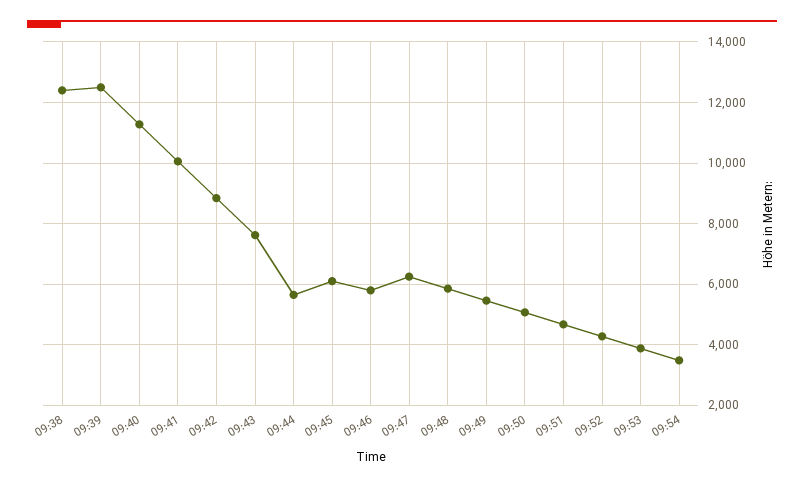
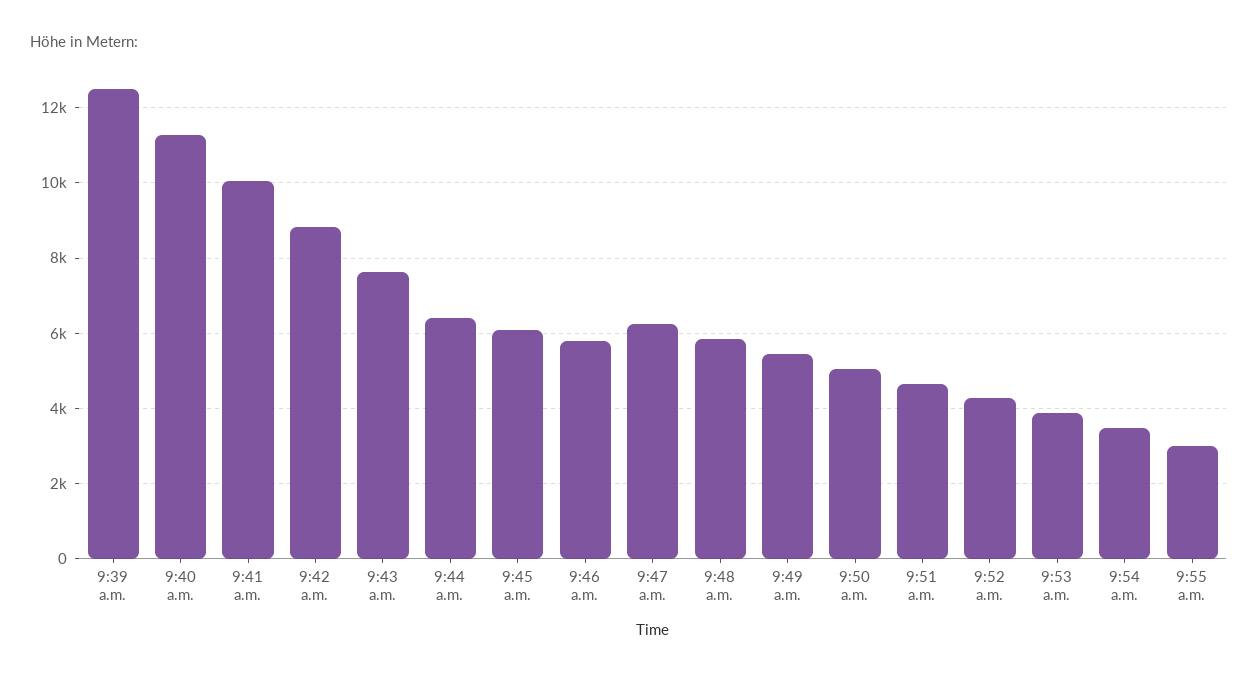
09:38: 12400 -> none
09:44: 5600 -> 6400
9:55 a.m.: none -> 3000

